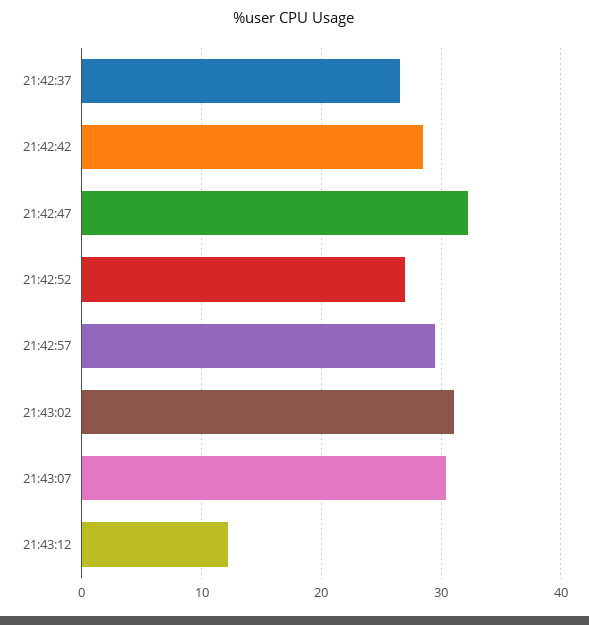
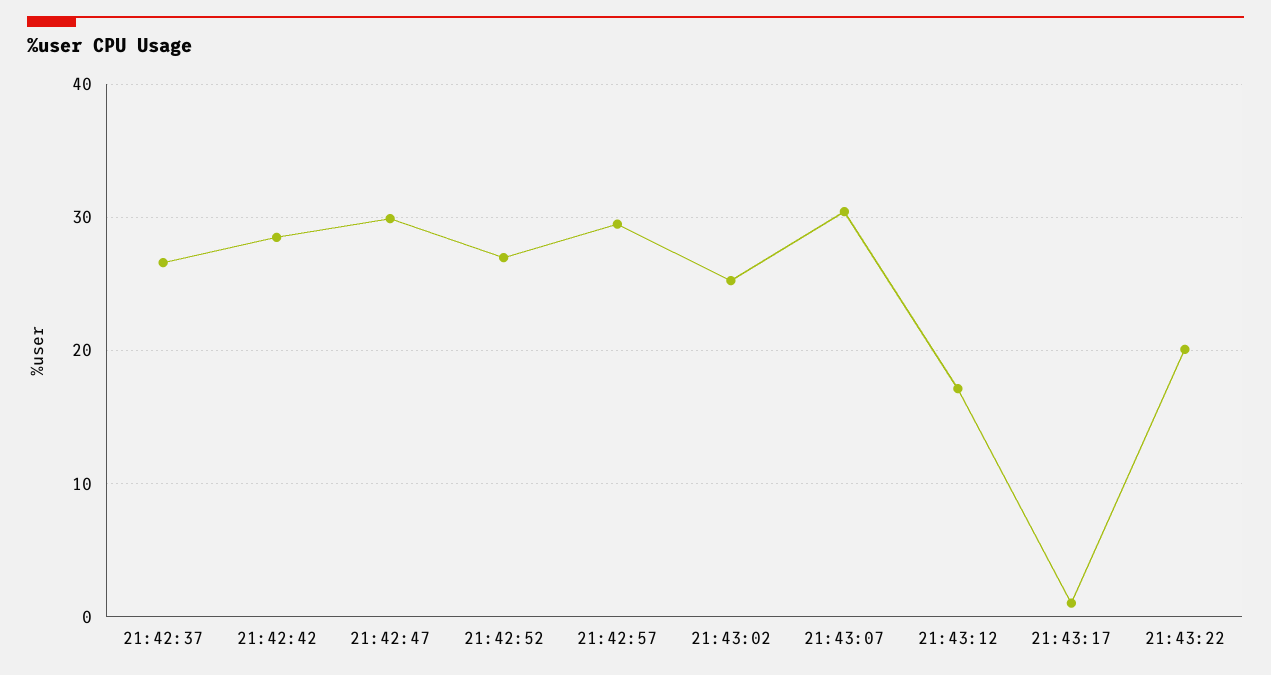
21:42:47: 32 -> 30
21:43:02: 31 -> 25
21:43:12: 12 -> 17
21:43:17: none -> 1
21:43:22: none -> 20

